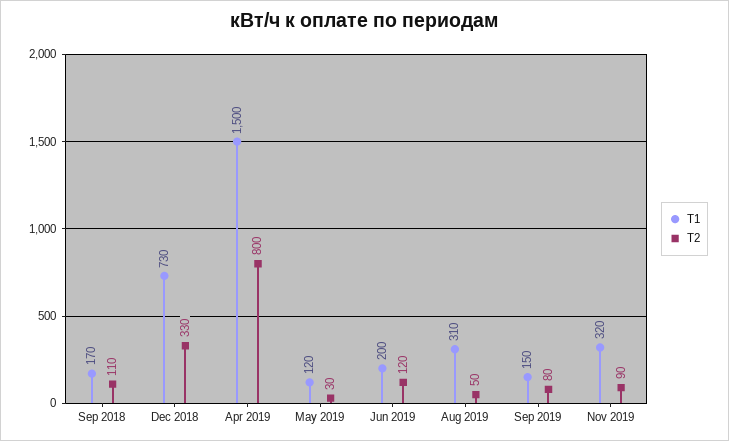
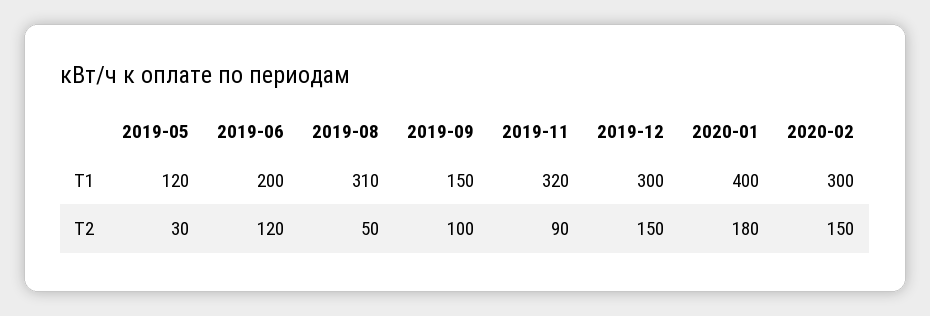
Т1, Sep 2018: 170 -> none
Т2, Sep 2018: 110 -> none
Т1, Dec 2018: 730 -> none
Т2, Dec 2018: 330 -> none
Т1, Apr 2019: 1500 -> none
Т2, Apr 2019: 800 -> none
Т2, Sep 2019: 80 -> 100
Т1, 2019-12: none -> 300
Т1, 2020-01: none -> 400
Т1, 2020-02: none -> 300
Т2, 2019-12: none -> 150
Т2, 2020-01: none -> 180
Т2, 2020-02: none -> 150

